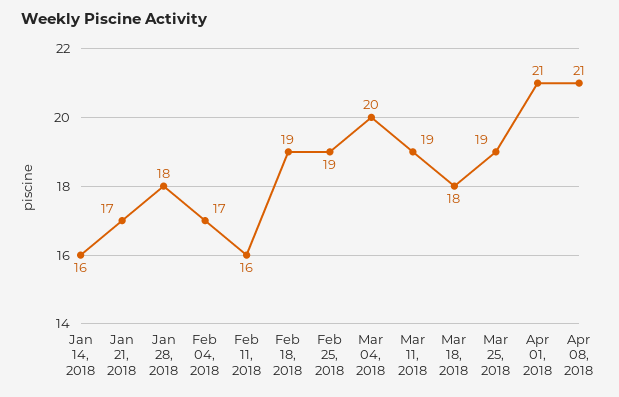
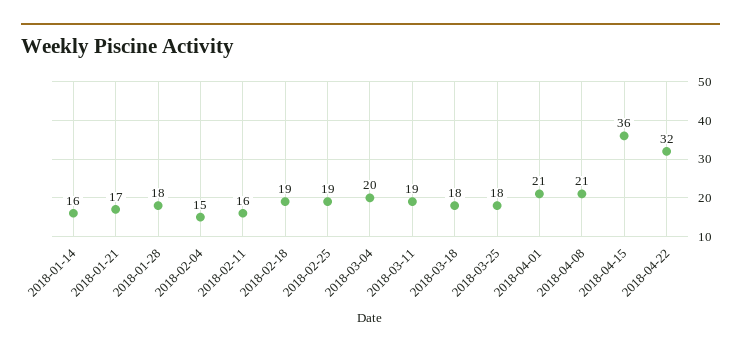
Feb 04, 2018: 17 -> 15
Mar 25, 2018: 19 -> 18
2018-04-15: none -> 36
2018-04-22: none -> 32

